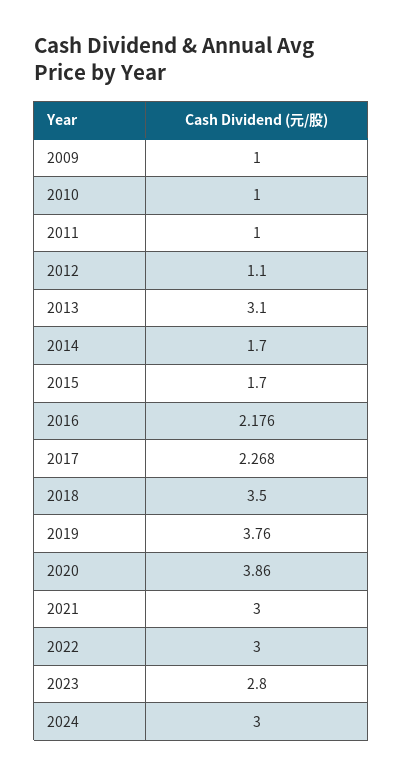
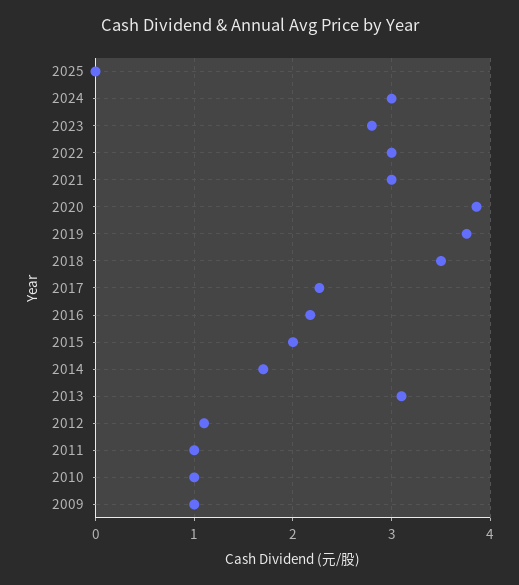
2015: 1.7 -> 2
2025: none -> 0

